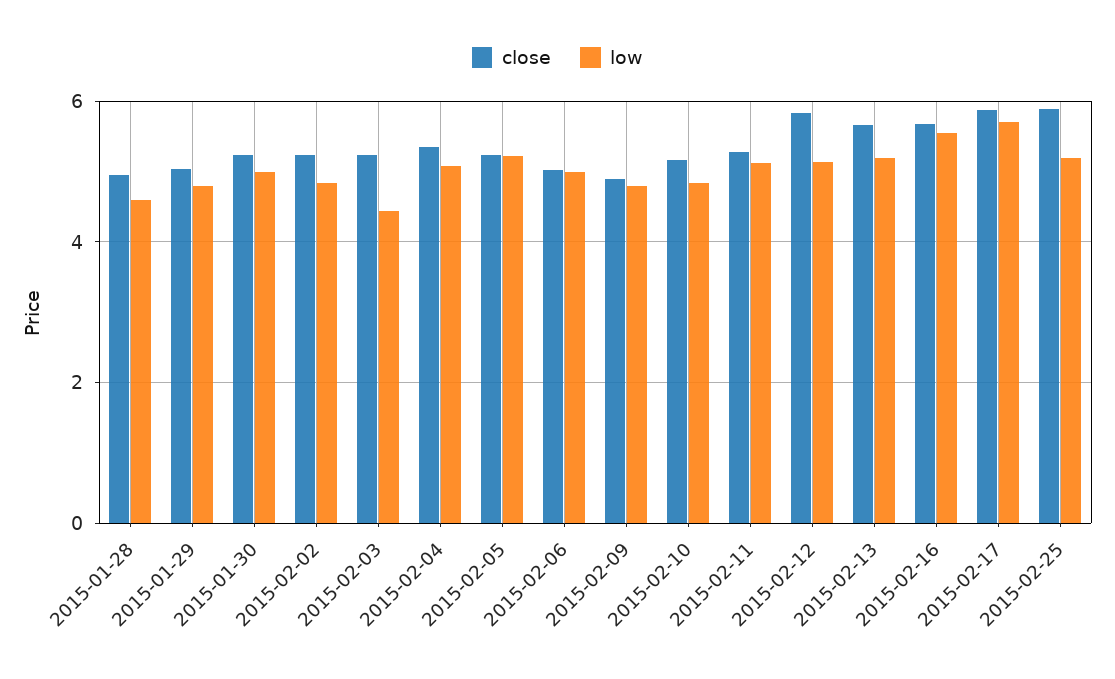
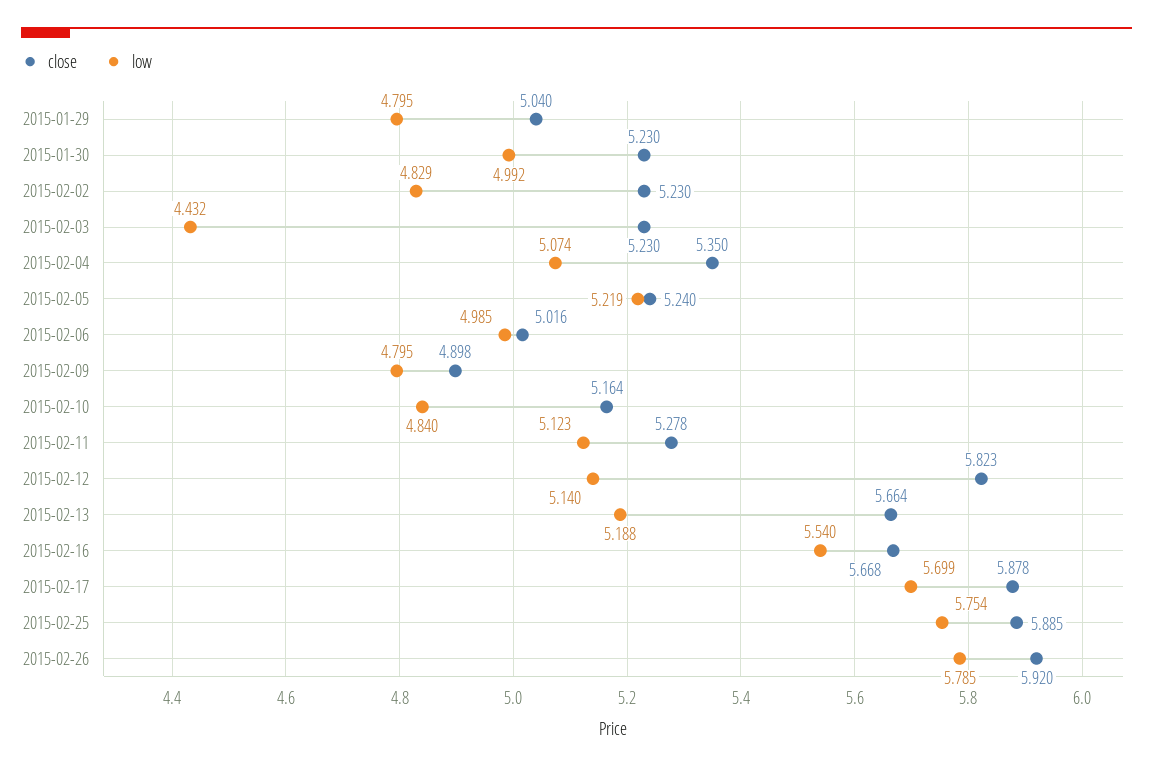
close, 2015-01-28: 5 -> none
low, 2015-01-28: 4.6 -> none
low, 2015-02-25: 5.2 -> 5.754
close, 2015-02-26: none -> 5.92
low, 2015-02-26: none -> 5.785

